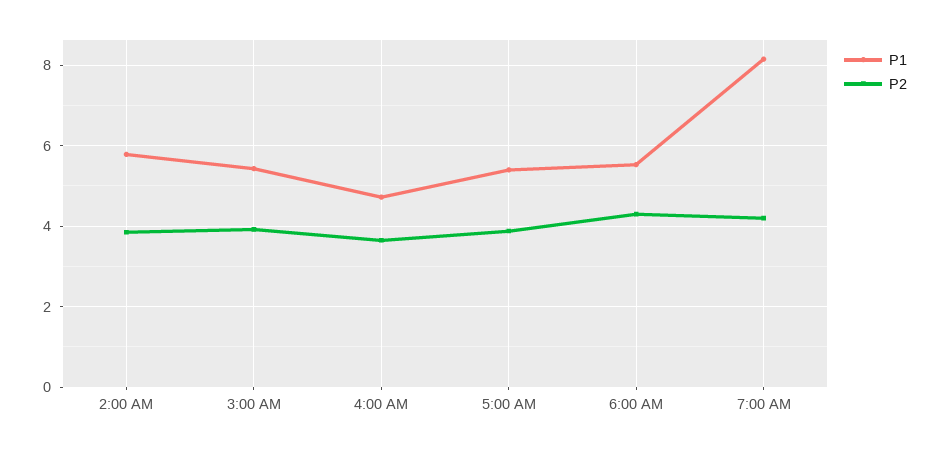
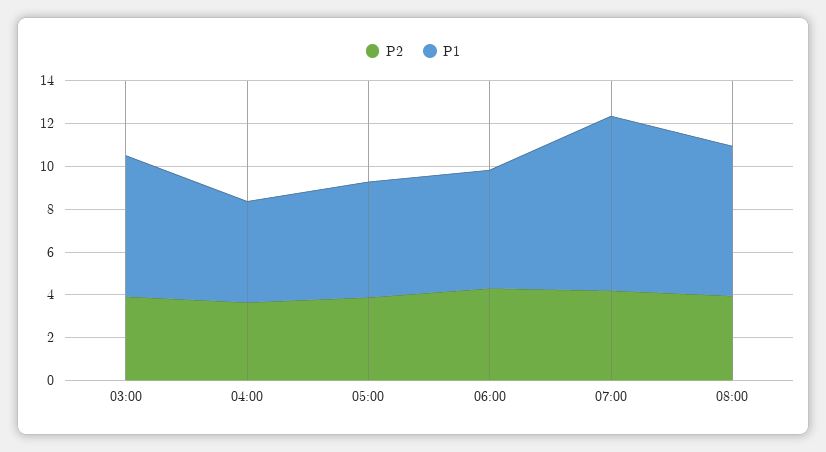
P1, 2:00 AM: 5.8 -> none
P2, 2:00 AM: 3.8 -> none
P1, 3:00 AM: 5.4 -> 6.5
P2, 08:00: none -> 4
P1, 08:00: none -> 7

